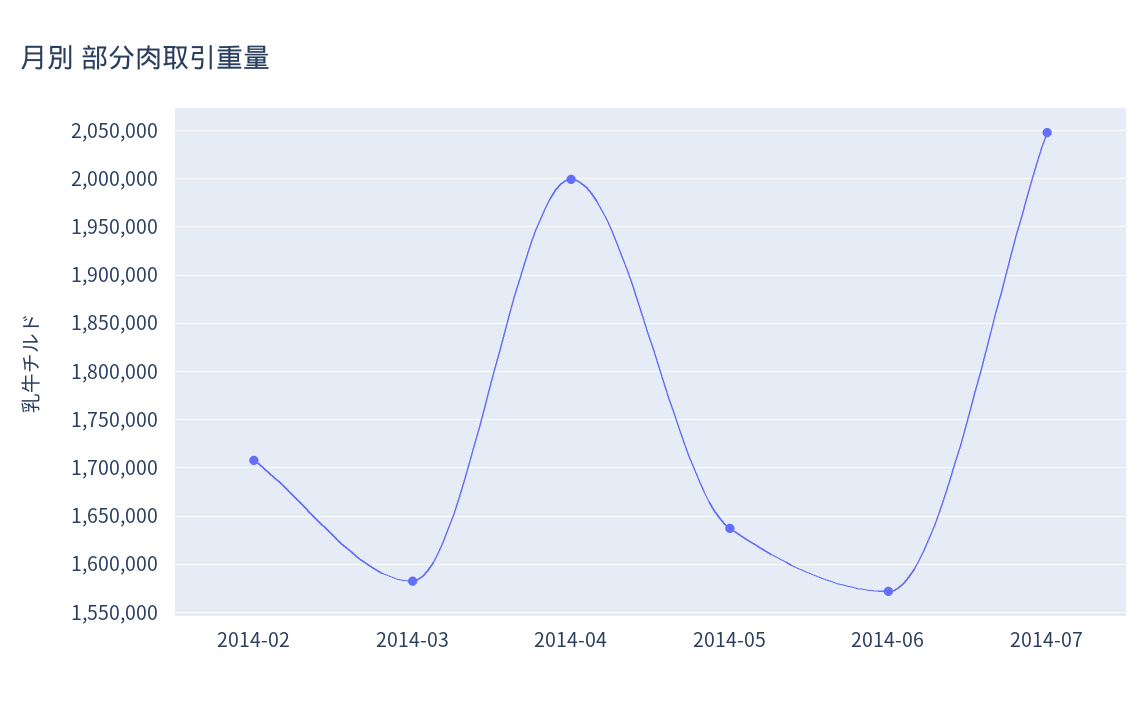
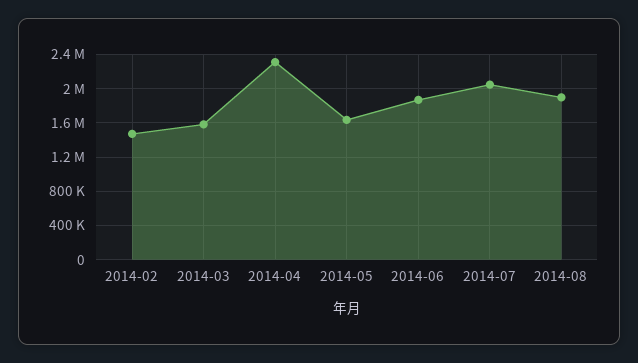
2014-02: 1710000 -> 1500000
2014-04: 2000000 -> 2300000
2014-06: 1570000 -> 1900000
2014-08: none -> 1900000

